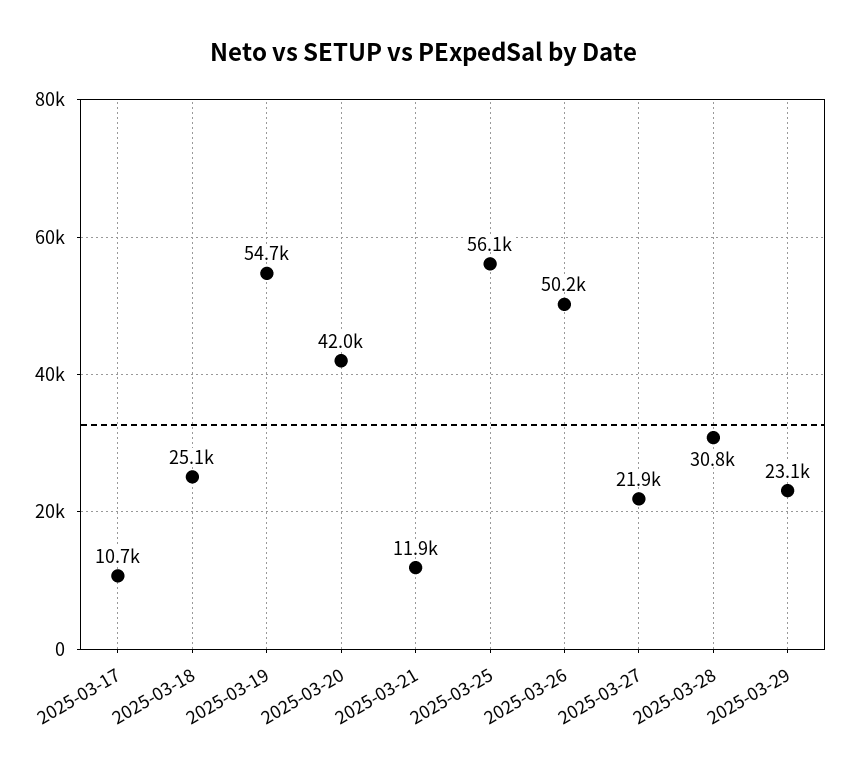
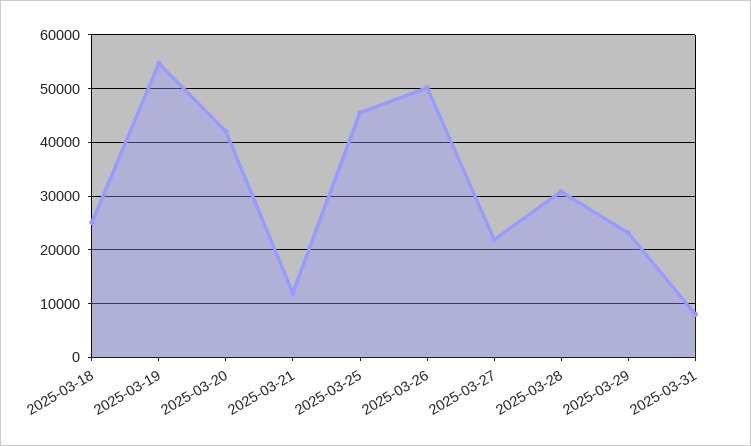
2025-03-17: 10700 -> none
2025-03-25: 56100 -> 46000
2025-03-31: none -> 8000

